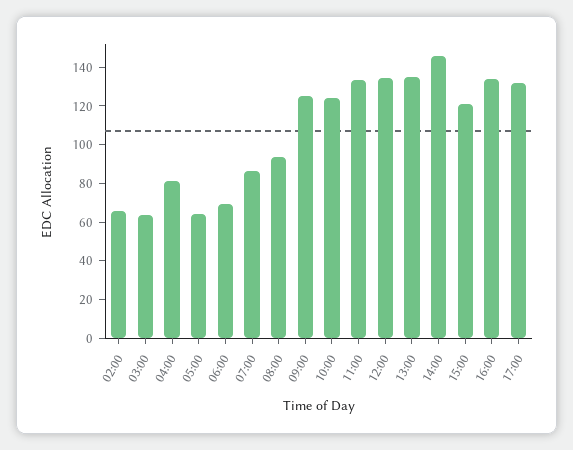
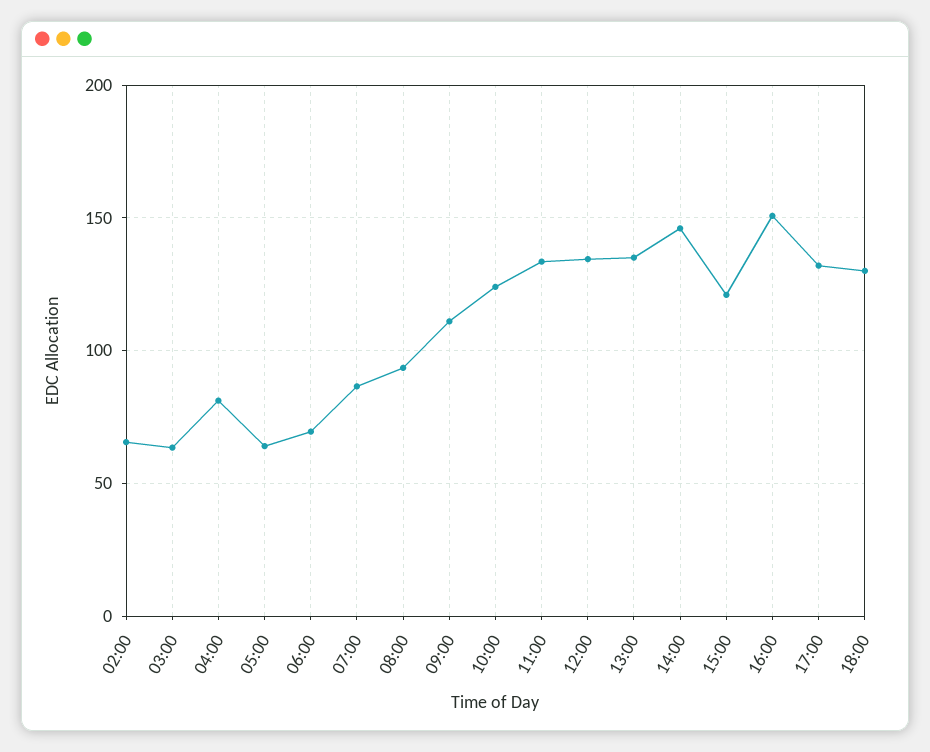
09:00: 125 -> 110
16:00: 135 -> 150
18:00: none -> 130

